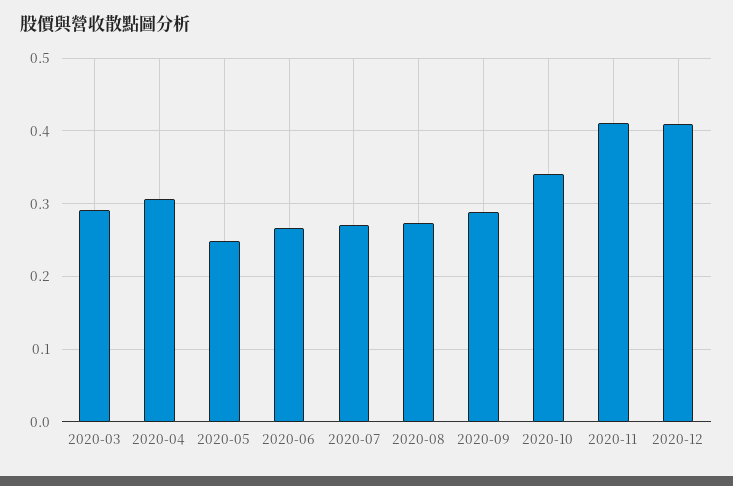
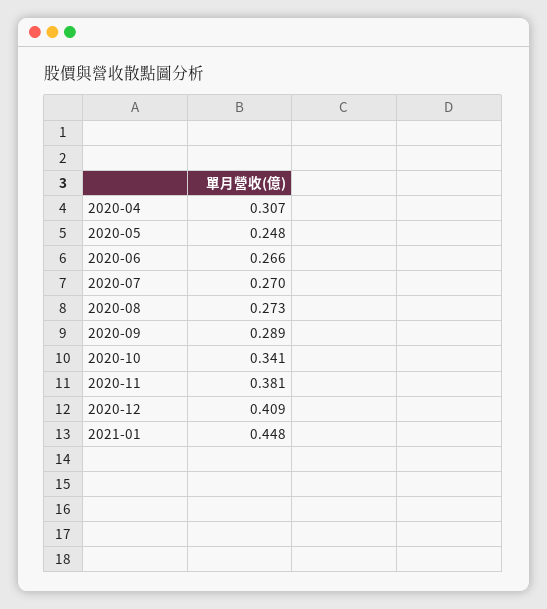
2020-03: 0.29 -> none
2020-11: 0.41 -> 0.381
2021-01: none -> 0.448

